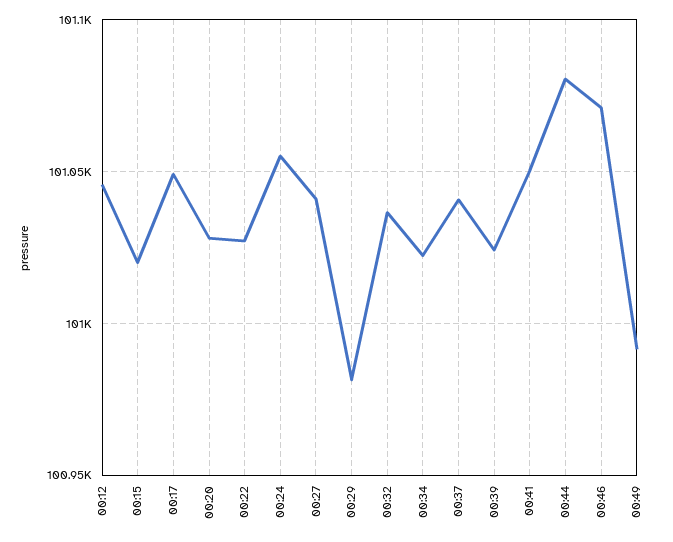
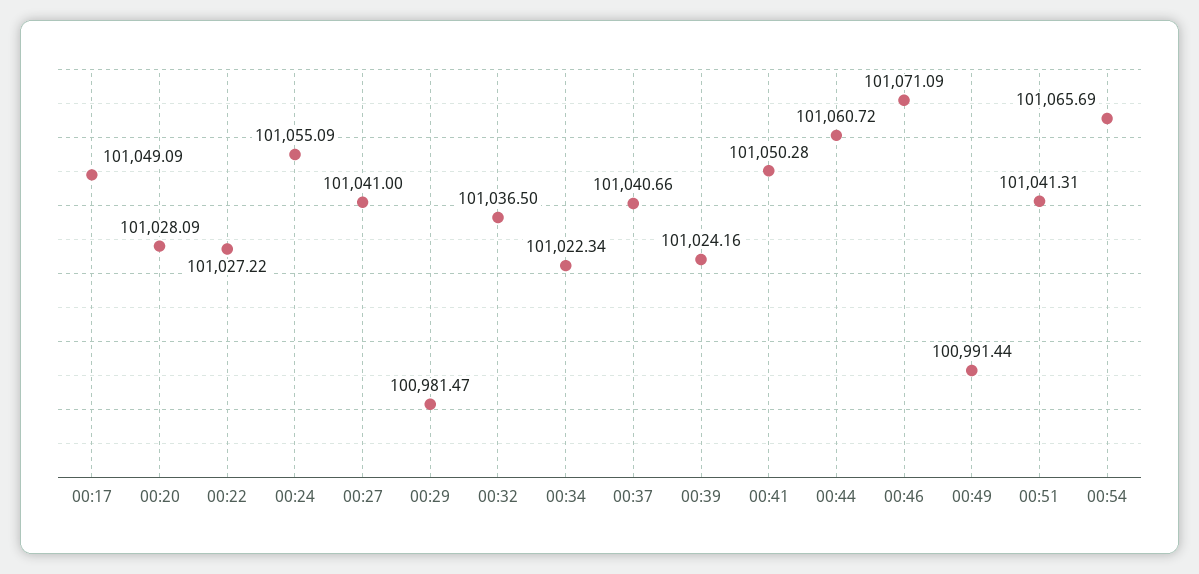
00:12: 101045 -> none
00:15: 101020 -> none
00:44: 101080 -> 101060.72
00:51: none -> 101041.31
00:54: none -> 101065.69

